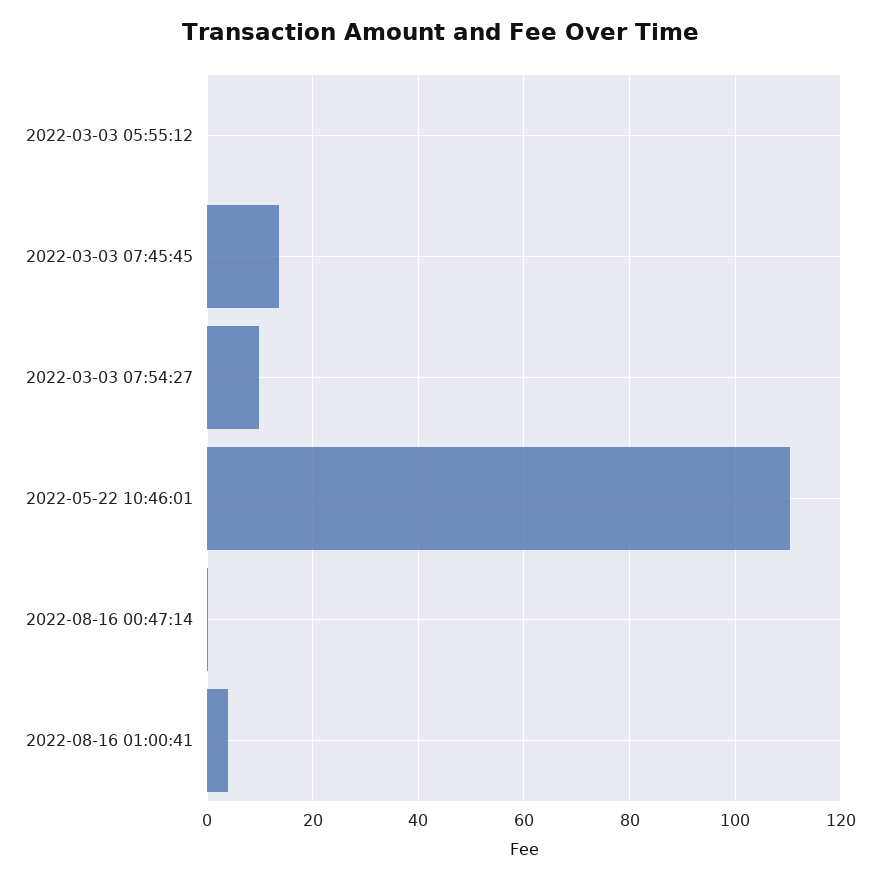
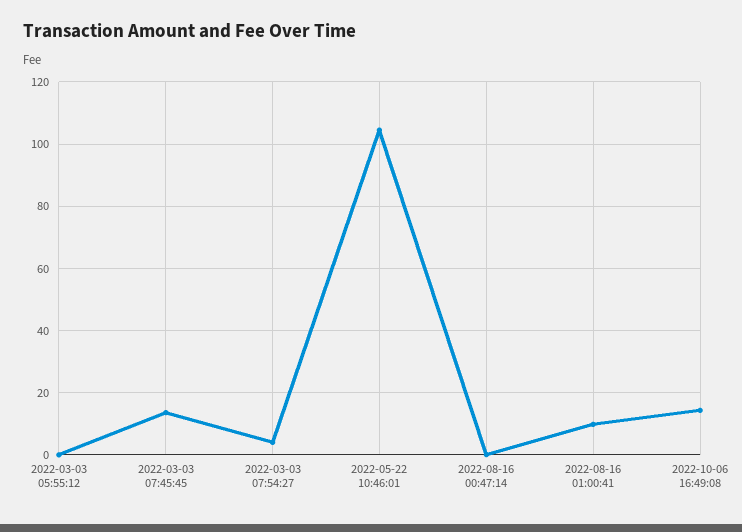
2022-03-03 07:54:27: 10 -> 4
2022-05-22 10:46:01: 110 -> 104
2022-08-16 01:00:41: 4 -> 10
2022-10-06 16:49:08: none -> 14

